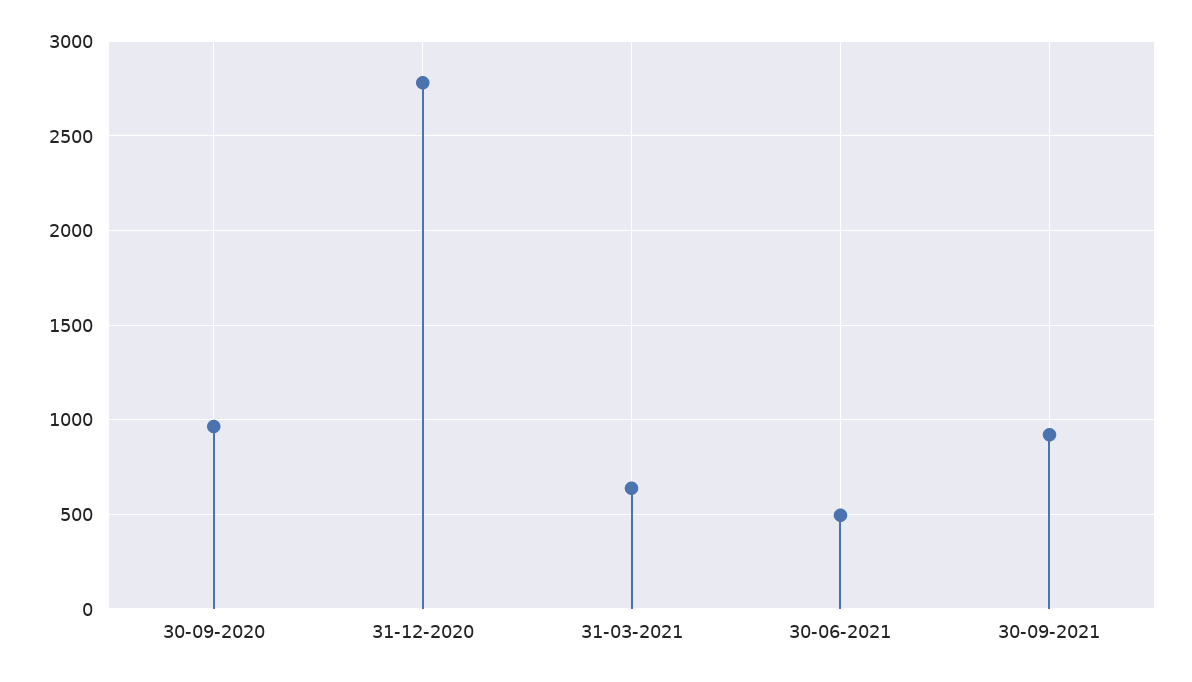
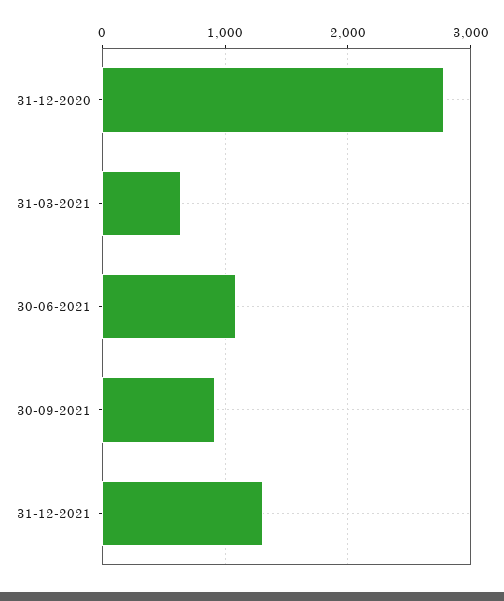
30-09-2020: 950 -> none
30-06-2021: 500 -> 1100
31-12-2021: none -> 1300

